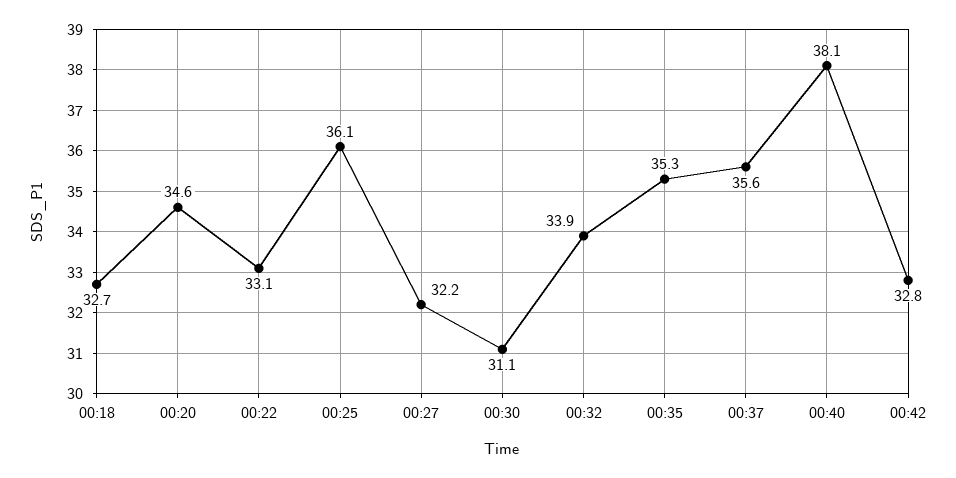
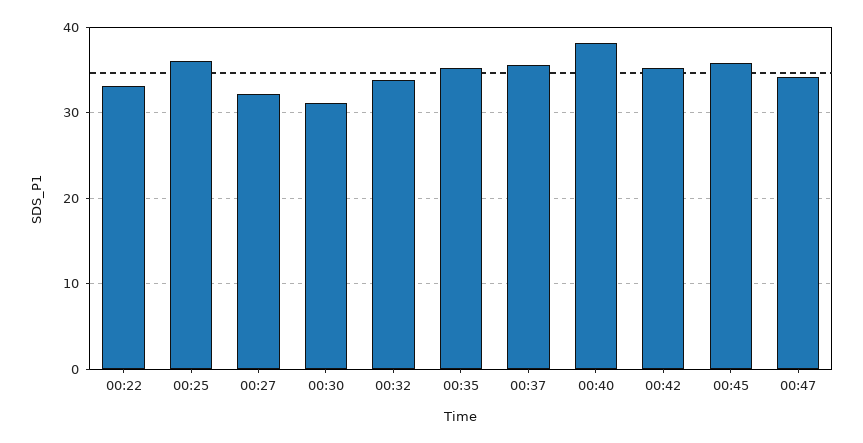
00:18: 32.7 -> none
00:20: 34.6 -> none
00:42: 32.8 -> 35
00:45: none -> 36
00:47: none -> 34

